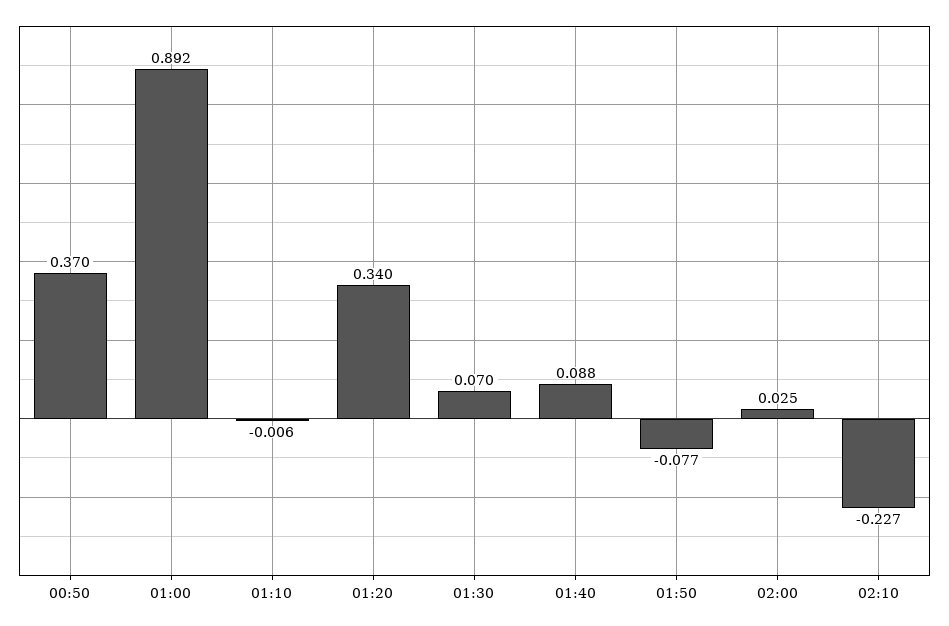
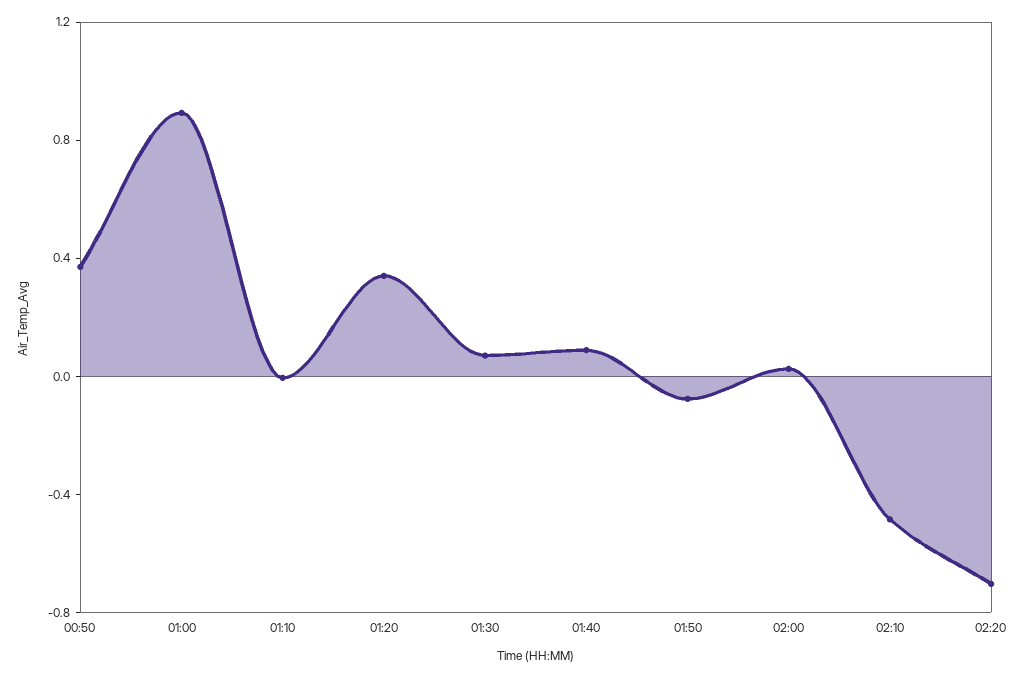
02:10: -0.227 -> -0.5
02:20: none -> -0.7

